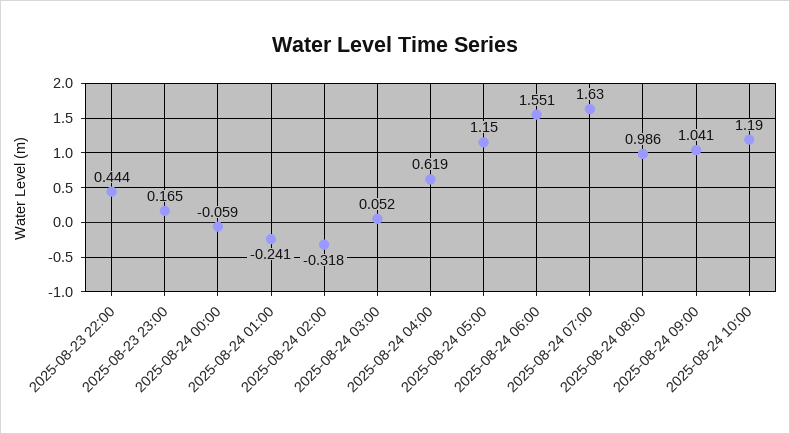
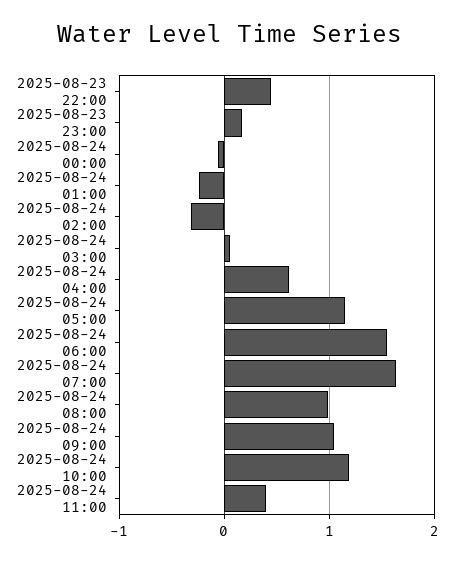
2025-08-24 11:00: none -> 0.4

